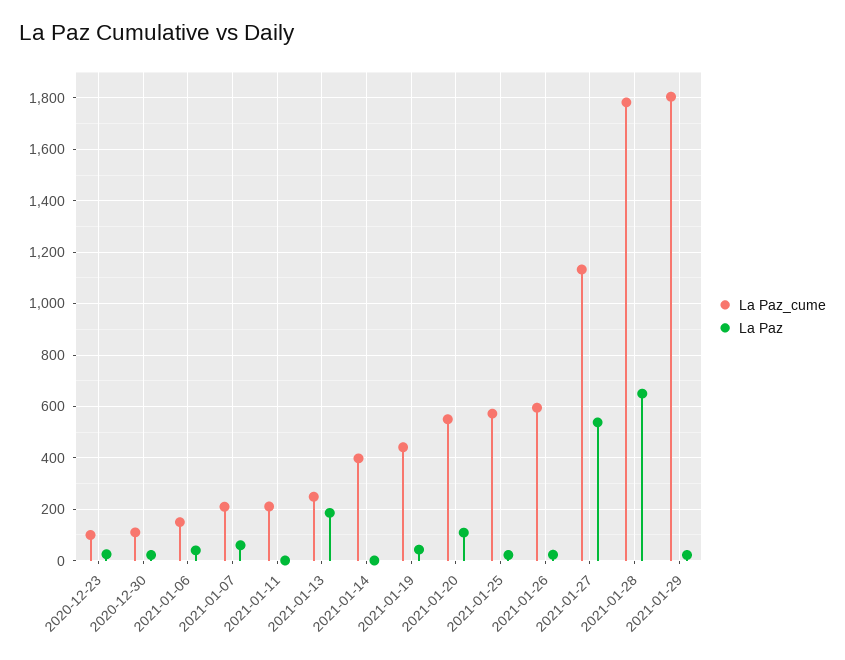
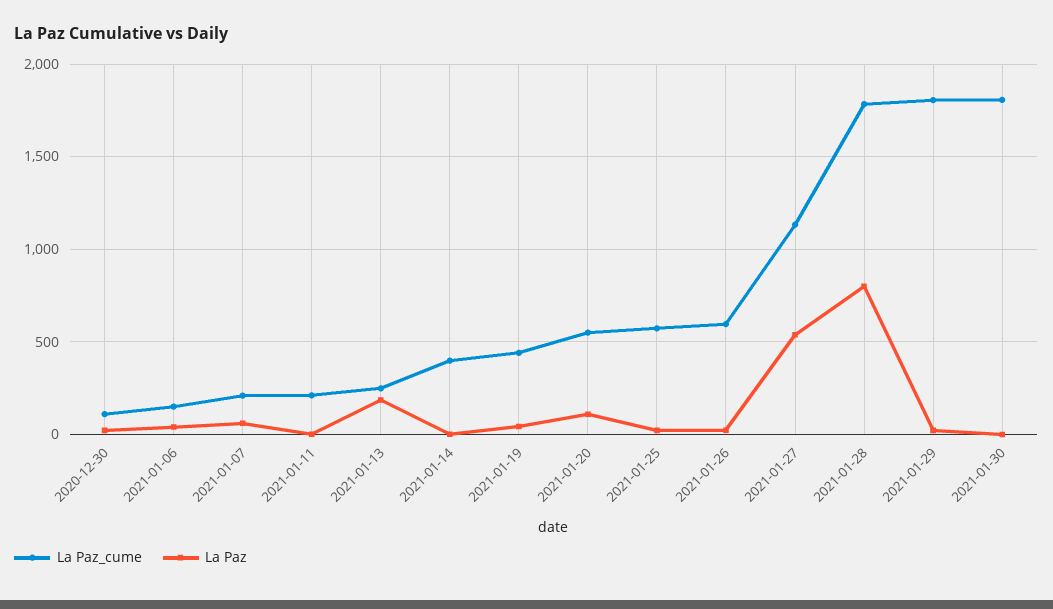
La Paz_cume, 2020-12-23: 100 -> none
La Paz, 2020-12-23: 25 -> none
La Paz, 2021-01-28: 650 -> 800
La Paz_cume, 2021-01-30: none -> 1800
La Paz, 2021-01-30: none -> 0

